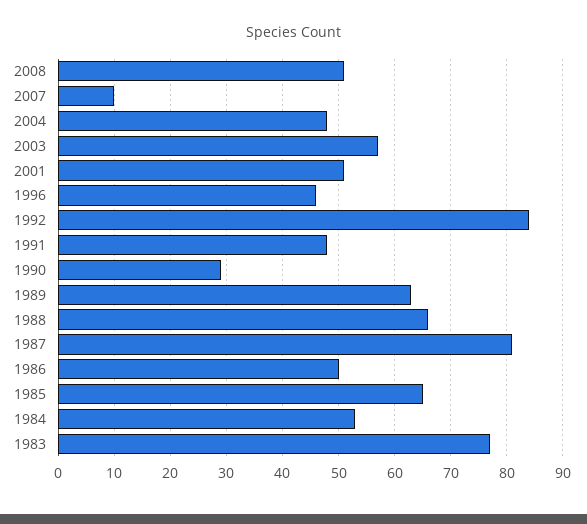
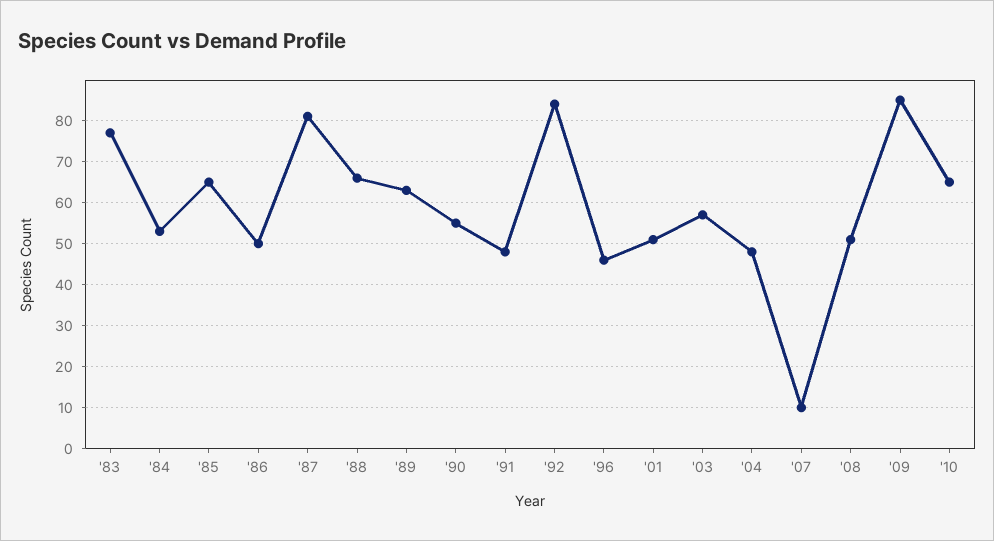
1990: 30 -> 55
'09: none -> 85
'10: none -> 65

